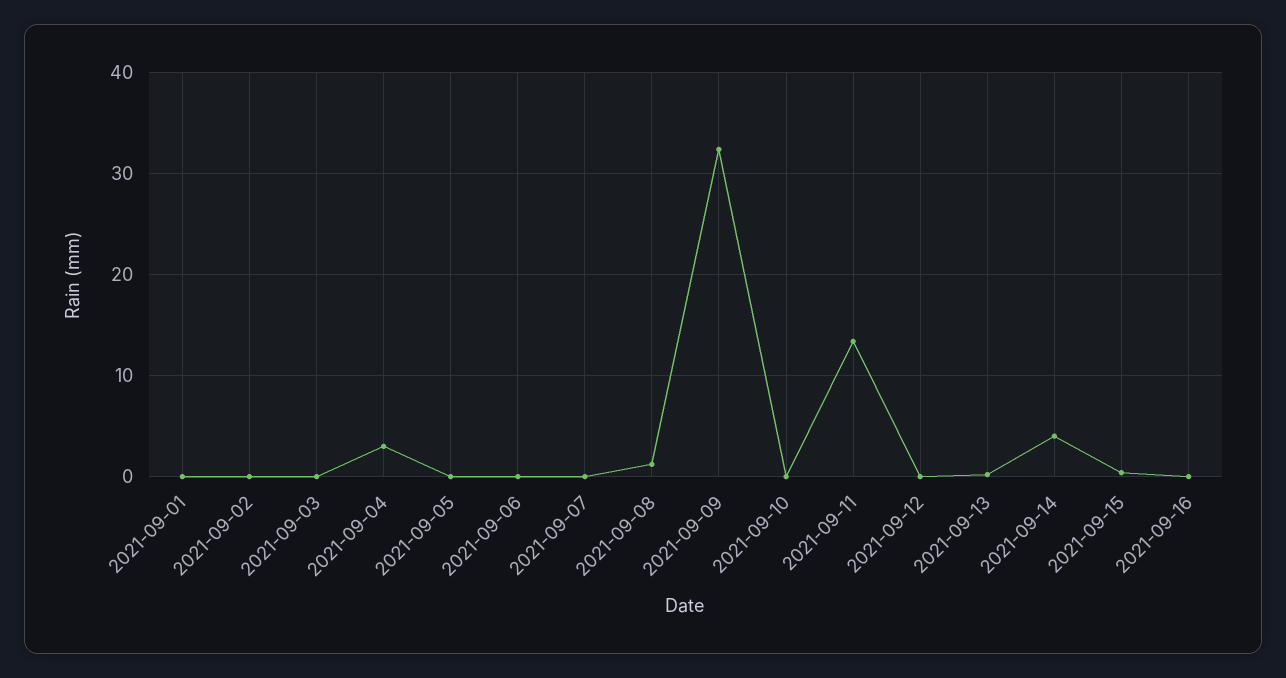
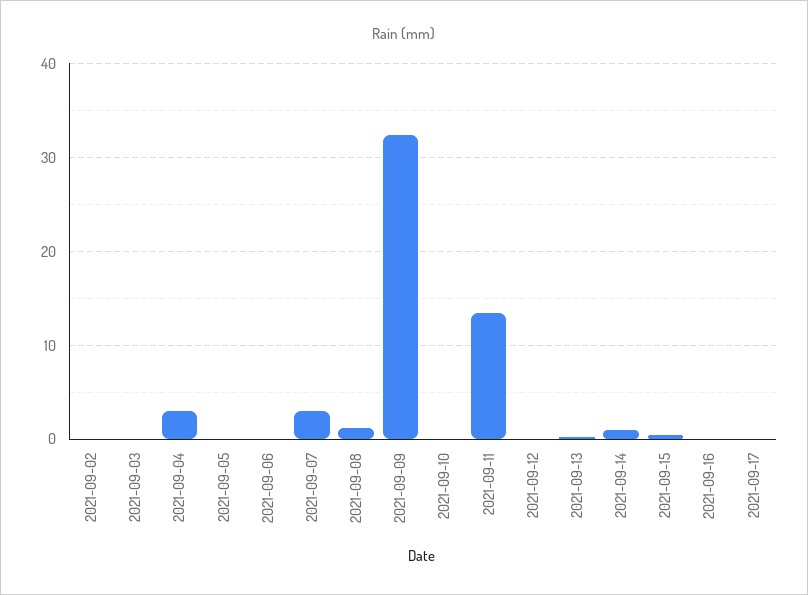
2021-09-01: 0 -> none
2021-09-07: 0 -> 3
2021-09-14: 4 -> 1
2021-09-17: none -> 0

